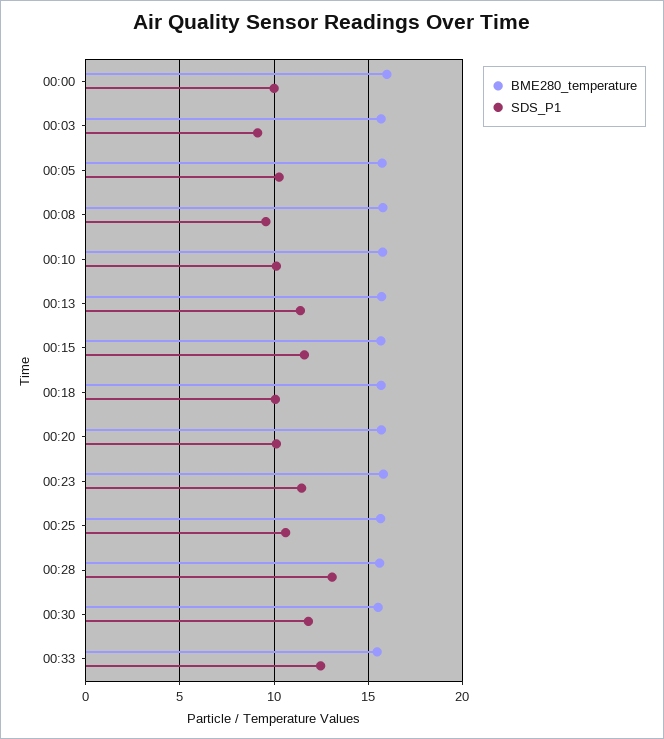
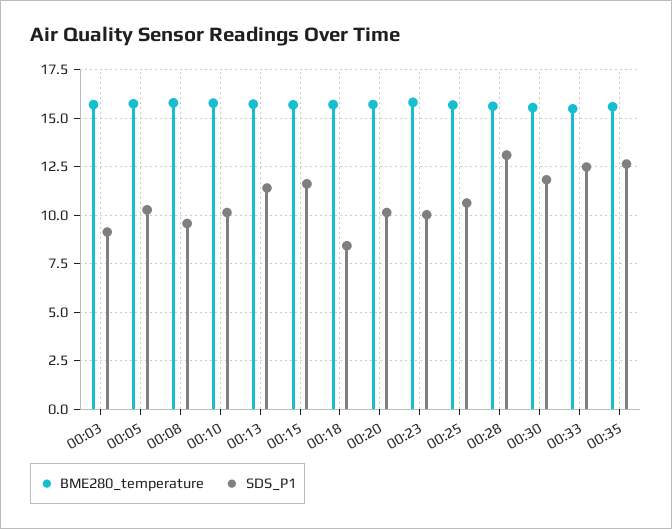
BME280_temperature, 00:00: 16 -> none
SDS_P1, 00:00: 10 -> none
SDS_P1, 00:18: 10 -> 8.5
SDS_P1, 00:23: 11.5 -> 10
BME280_temperature, 00:35: none -> 15.5
SDS_P1, 00:35: none -> 12.5

